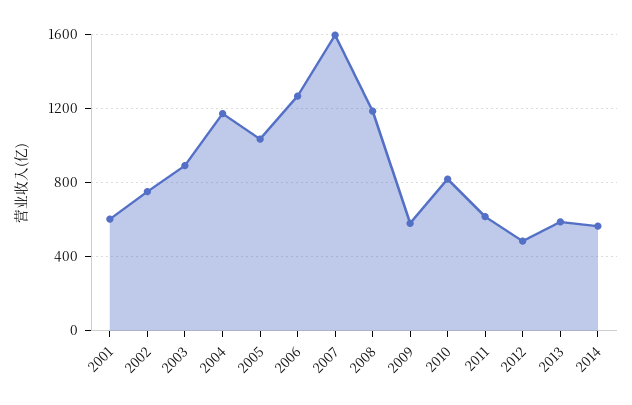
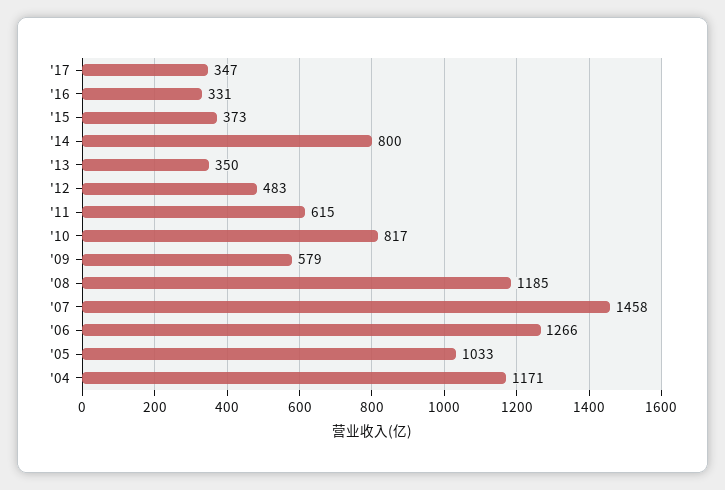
2001: 600 -> none
2002: 750 -> none
2003: 900 -> none
2007: 1600 -> 1458
2013: 600 -> 350
2014: 550 -> 800
'17: none -> 347
'16: none -> 331
'15: none -> 373

